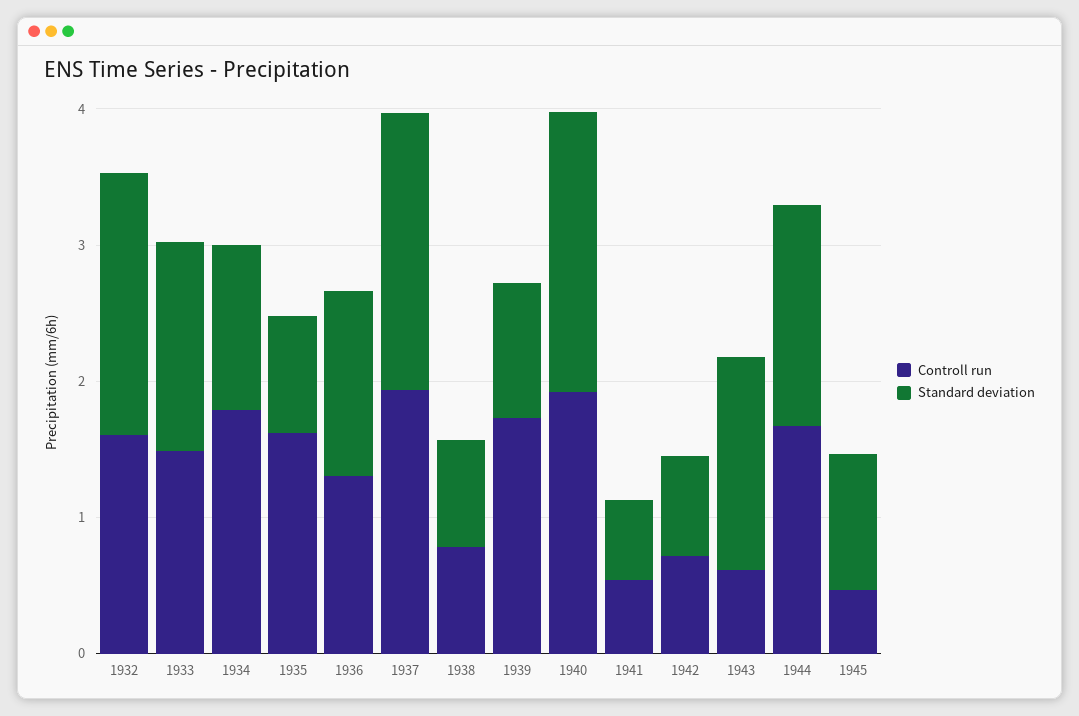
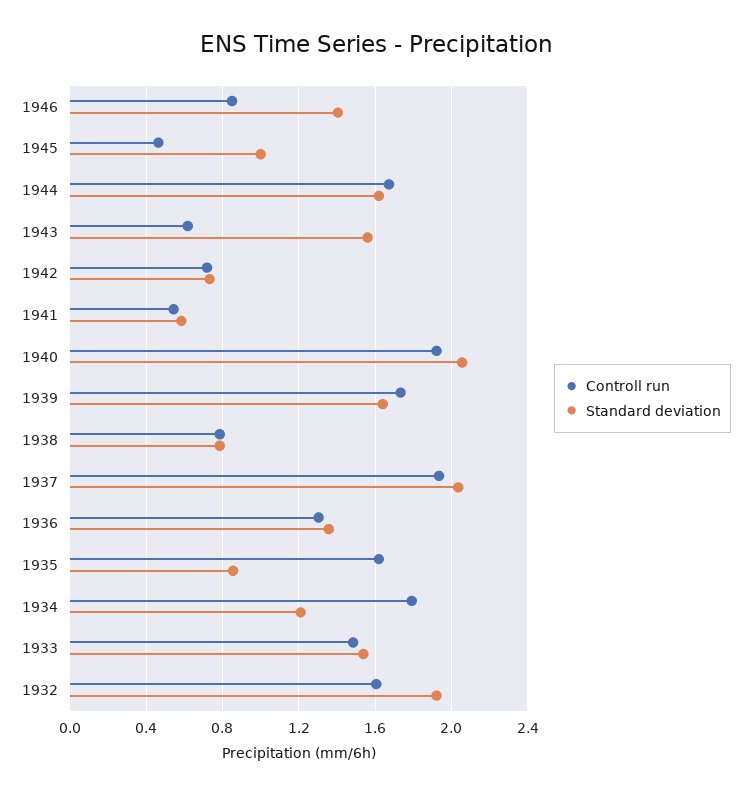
Standard deviation, 1939: 1 -> 1.65
Controll run, 1946: none -> 0.85
Standard deviation, 1946: none -> 1.4

